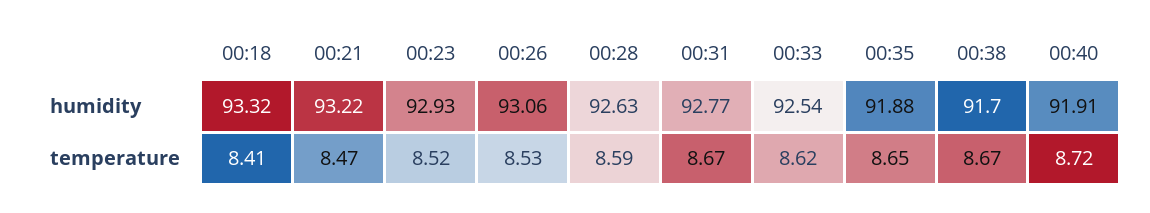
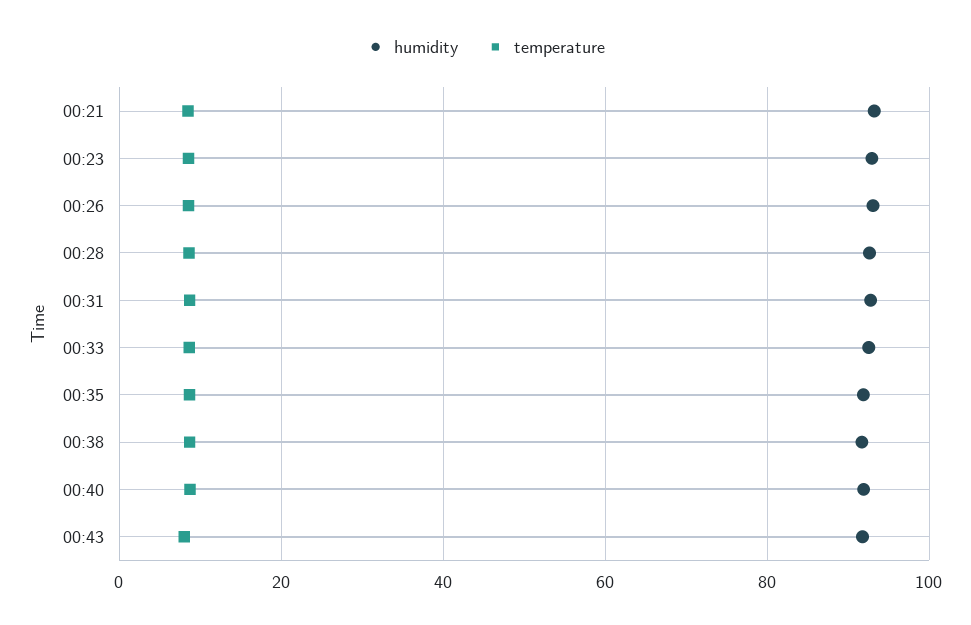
humidity, 00:18: 93.32 -> none
temperature, 00:18: 8.41 -> none
humidity, 00:43: none -> 92
temperature, 00:43: none -> 8

